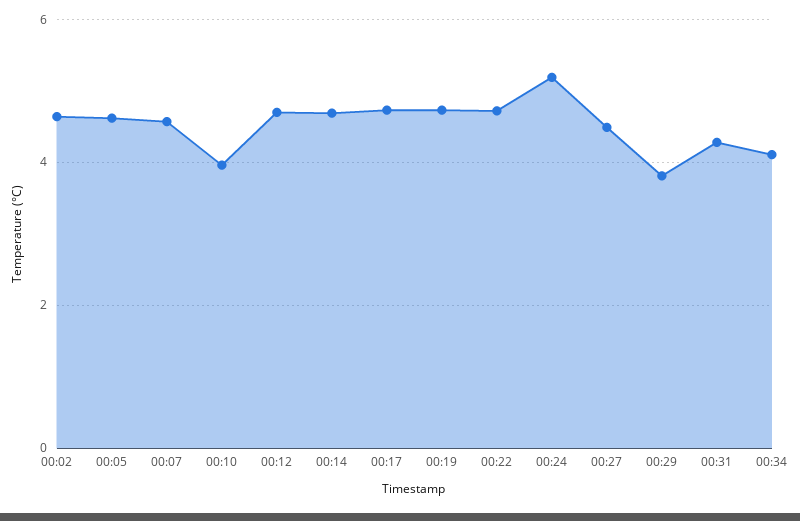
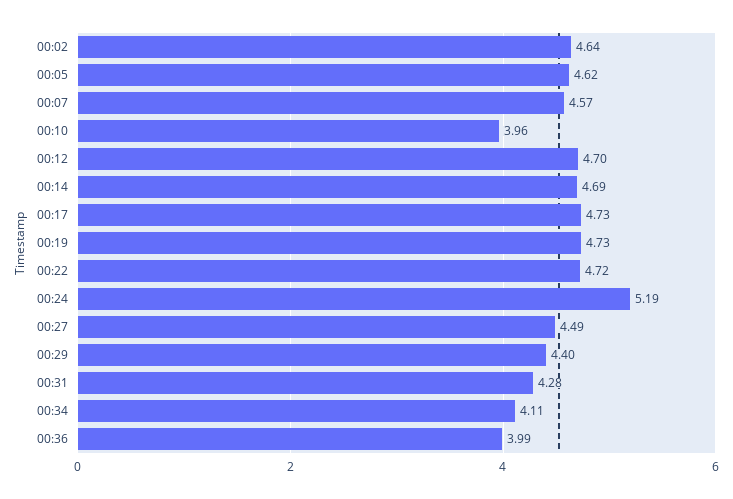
00:29: 3.8 -> 4.4
00:36: none -> 3.99

